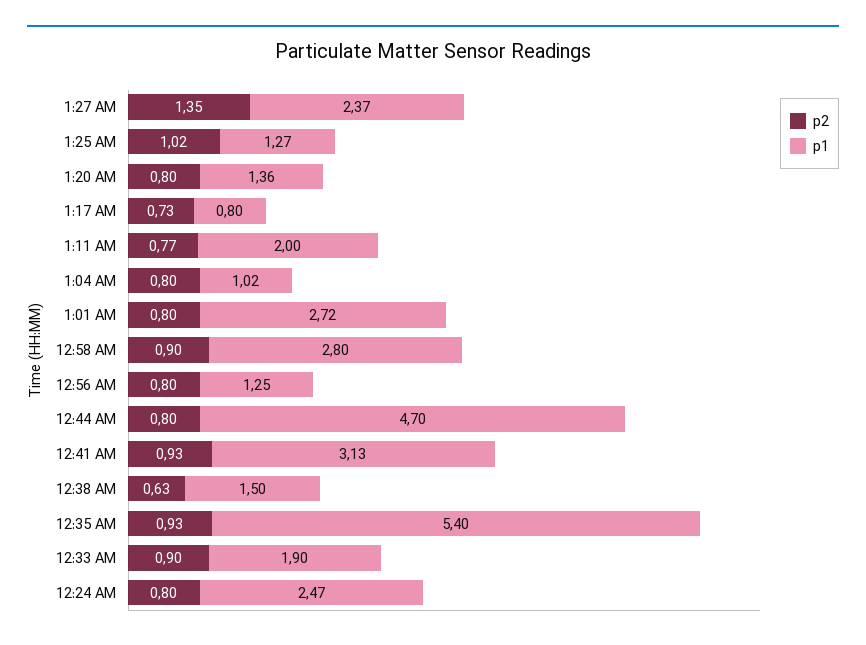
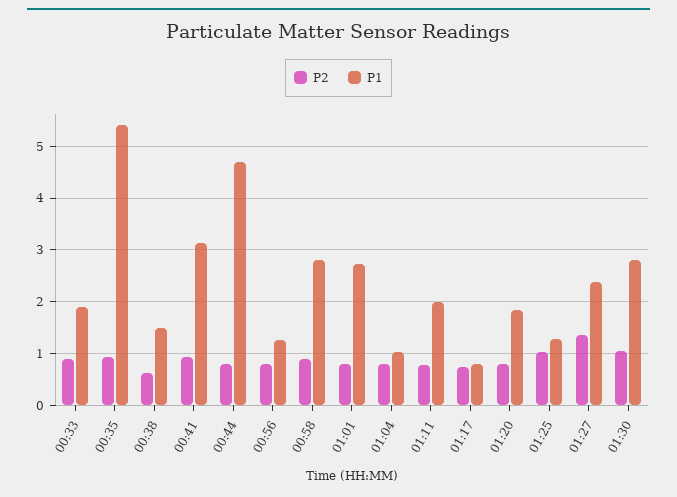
p1, 1:20 AM: 1.36 -> 1.8
p2, 12:24 AM: 0.8 -> none
p1, 12:24 AM: 2.47 -> none
p2, 01:30: none -> 1
p1, 01:30: none -> 2.8

